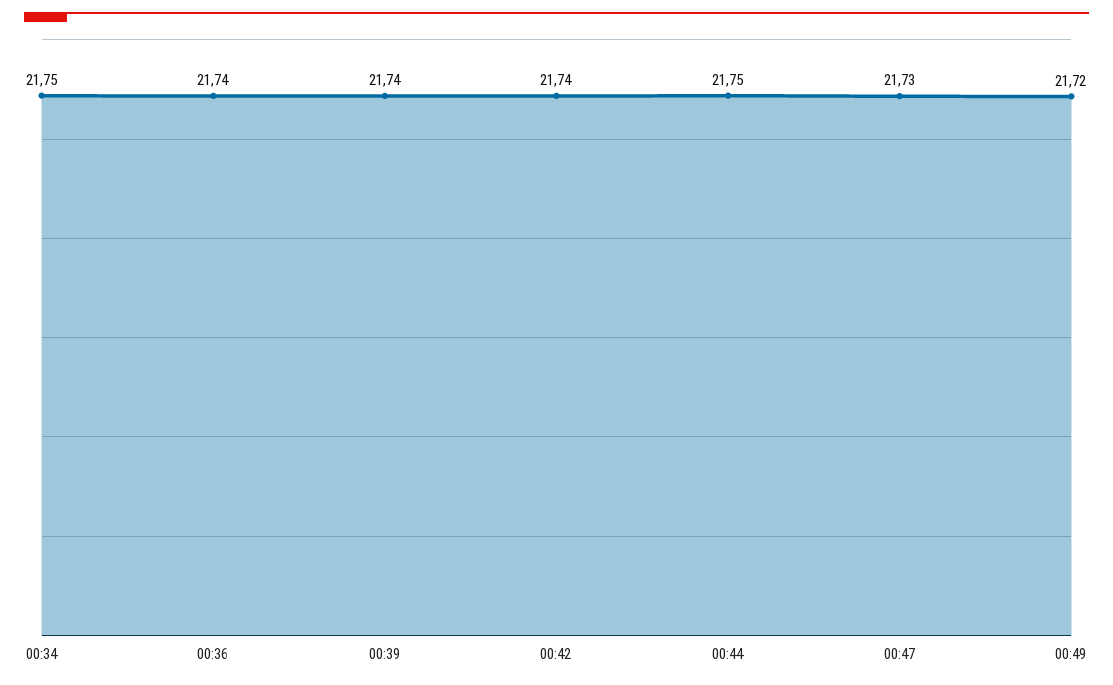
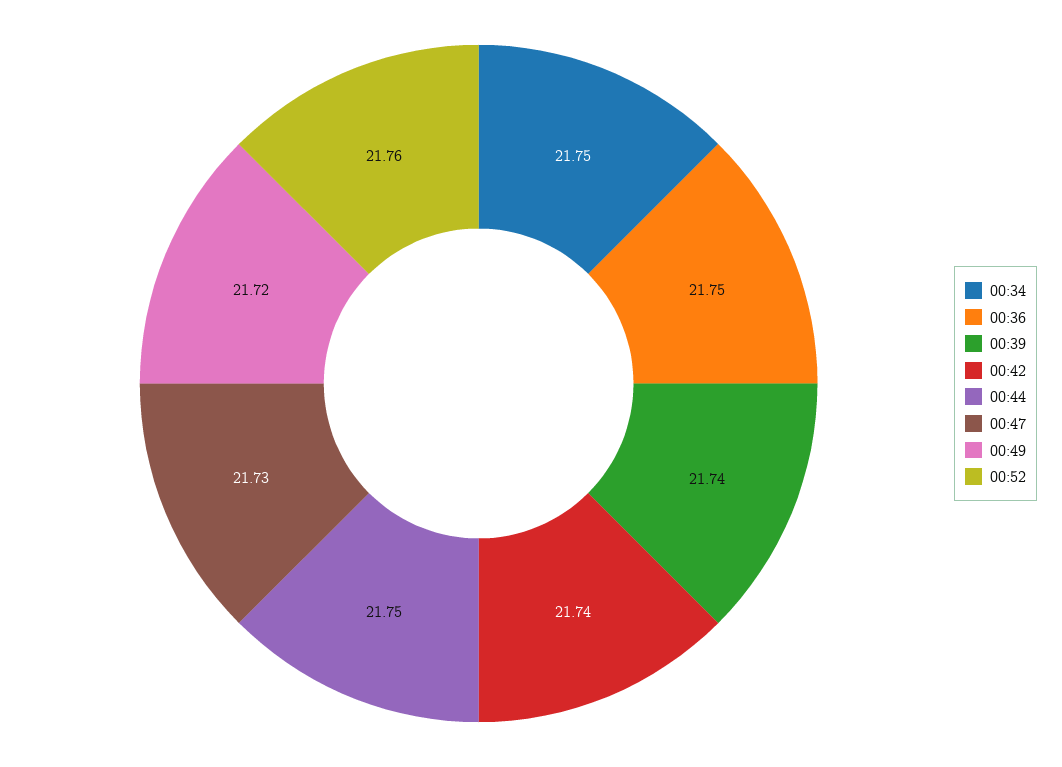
00:36: 21.74 -> 21.75
00:52: none -> 21.76

